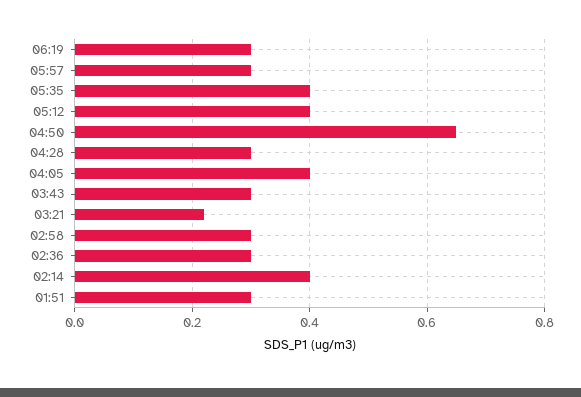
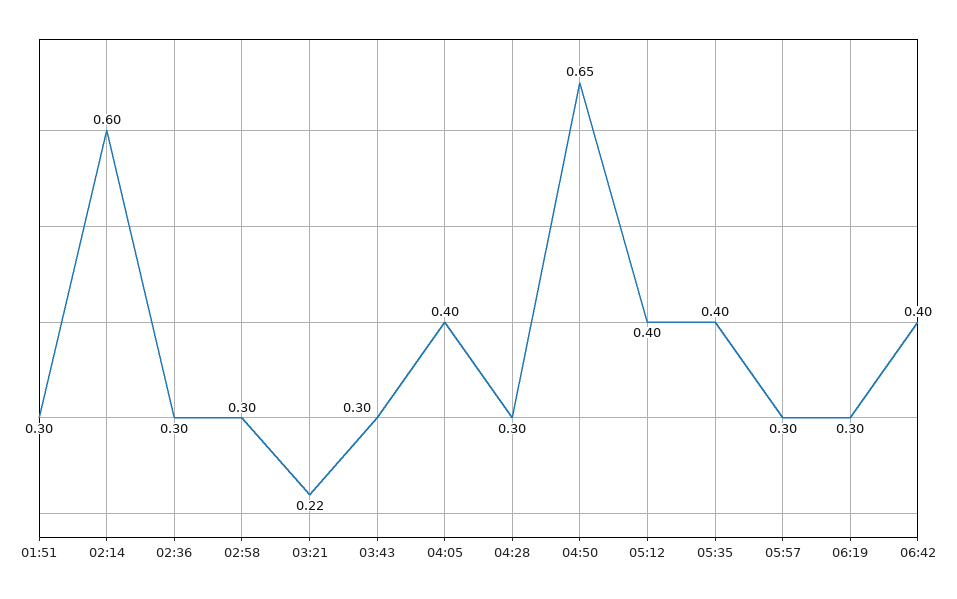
02:14: 0.4 -> 0.6
06:42: none -> 0.4

